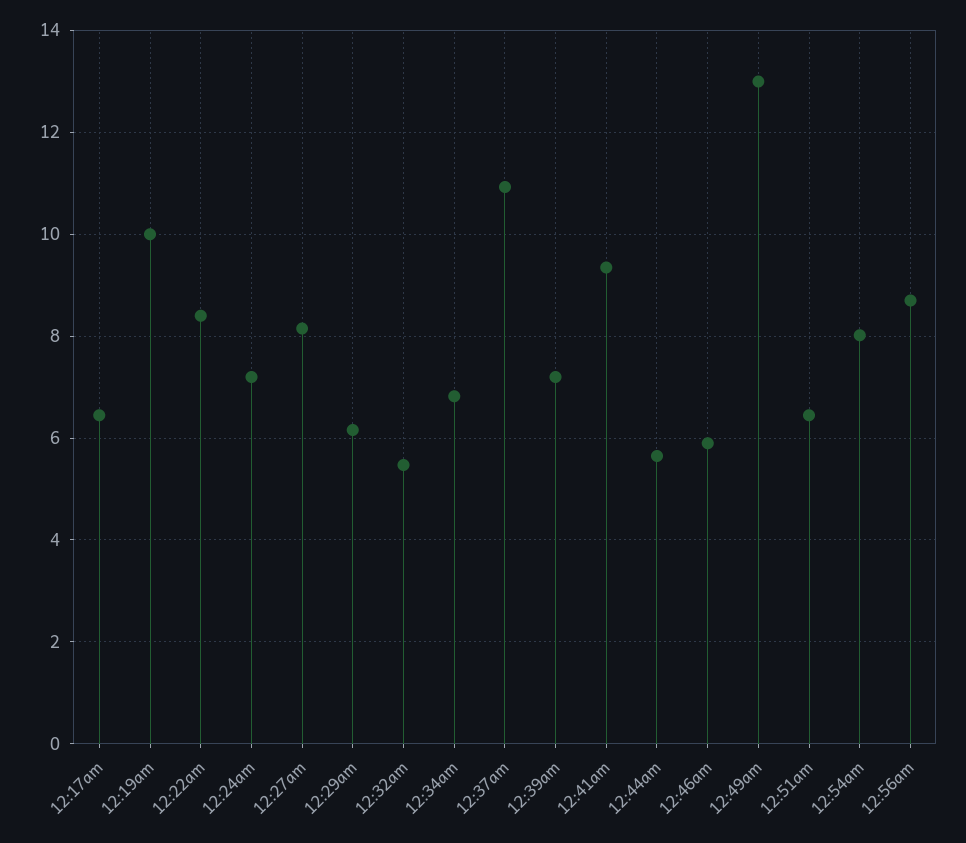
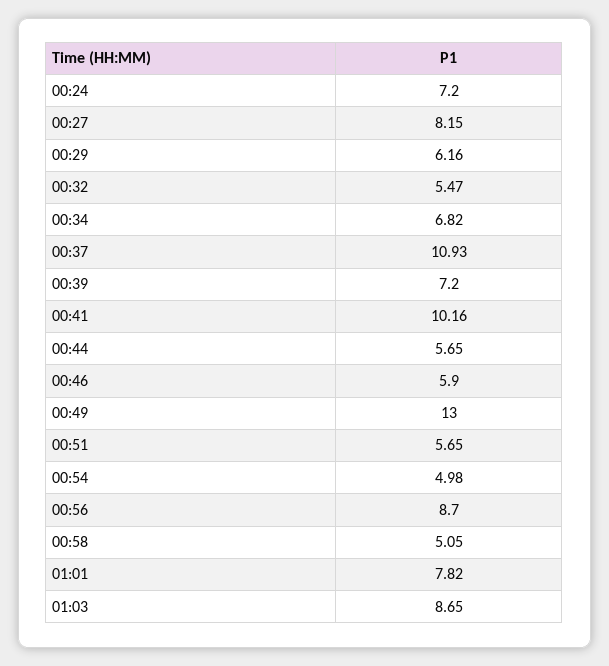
12:17am: 6.4 -> none
12:19am: 10 -> none
12:22am: 8.4 -> none
12:41am: 9.4 -> 10.16
12:51am: 6.4 -> 5.65
12:54am: 8 -> 4.98
00:58: none -> 5.05
01:01: none -> 7.82
01:03: none -> 8.65

